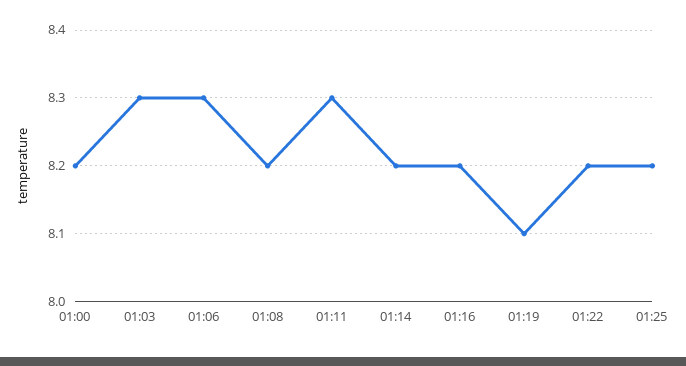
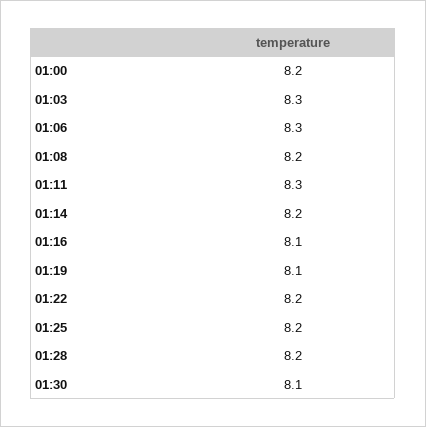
01:16: 8.2 -> 8.1
01:28: none -> 8.2
01:30: none -> 8.1

